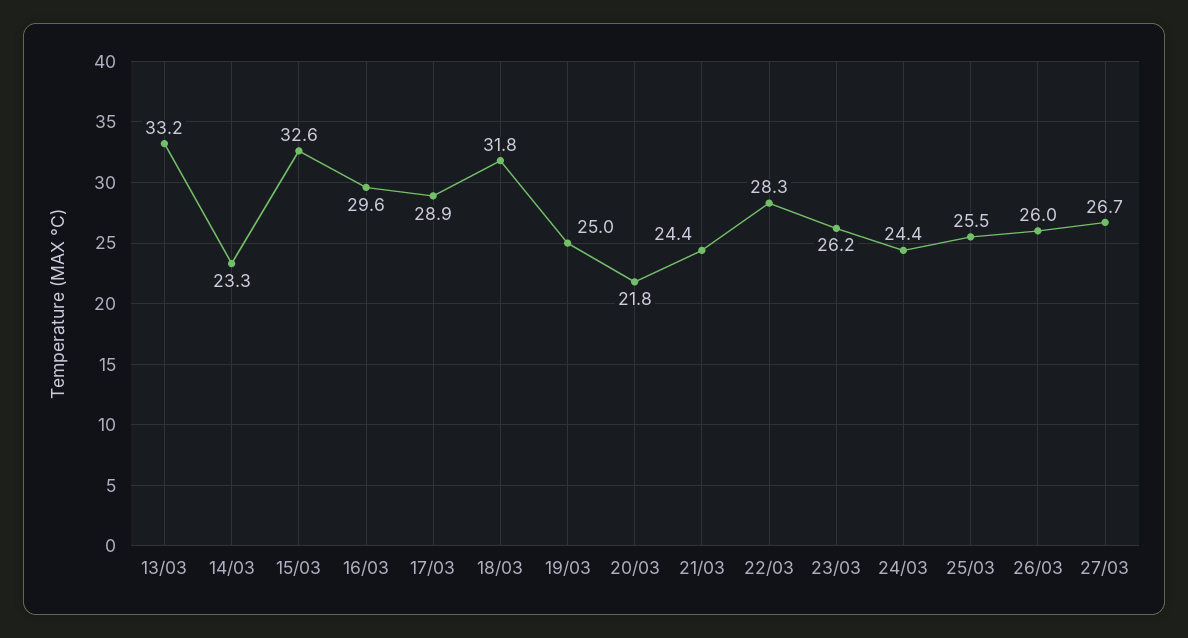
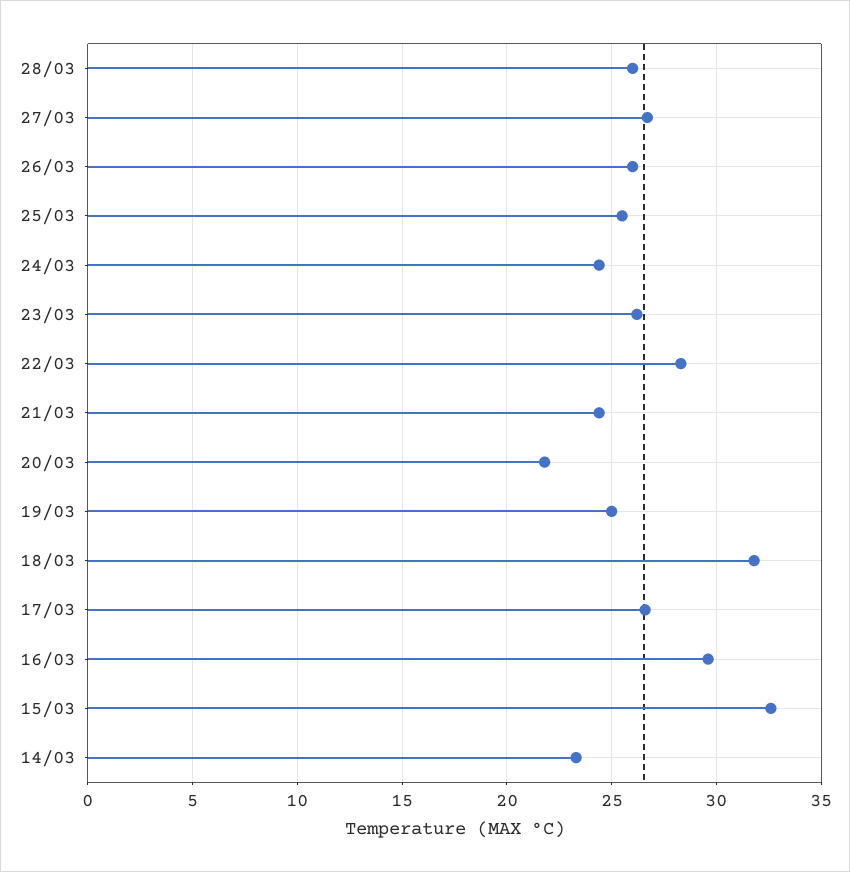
13/03: 33.2 -> none
17/03: 28.9 -> 26.5
28/03: none -> 26

